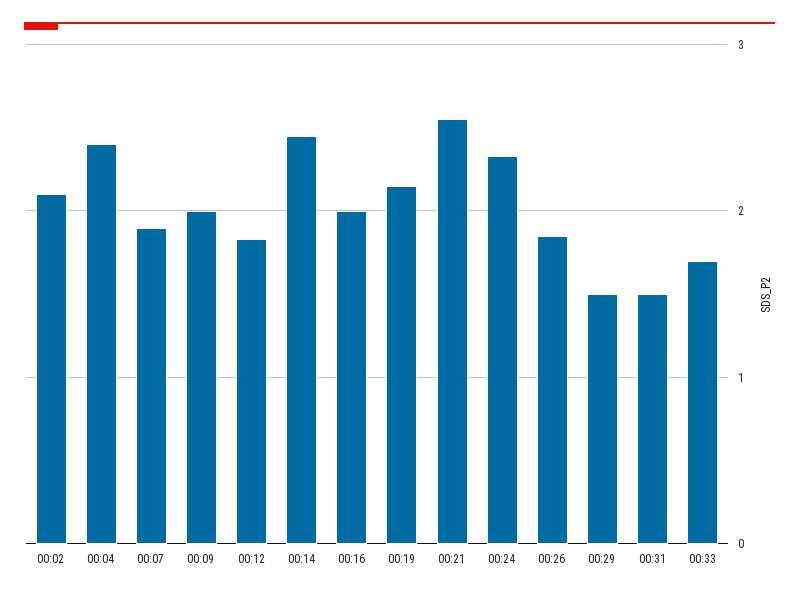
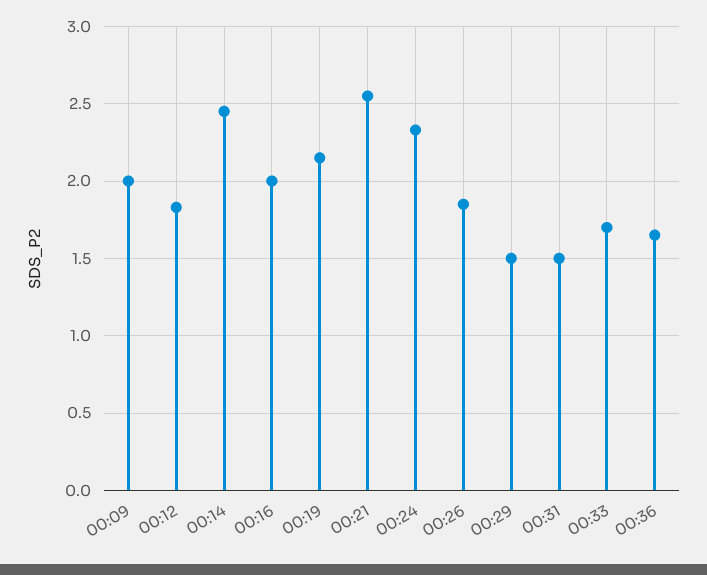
00:02: 2.1 -> none
00:04: 2.4 -> none
00:07: 1.9 -> none
00:36: none -> 1.65

